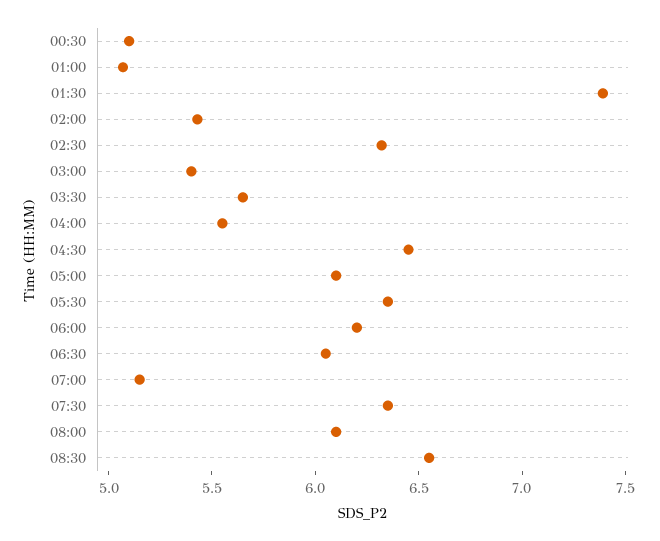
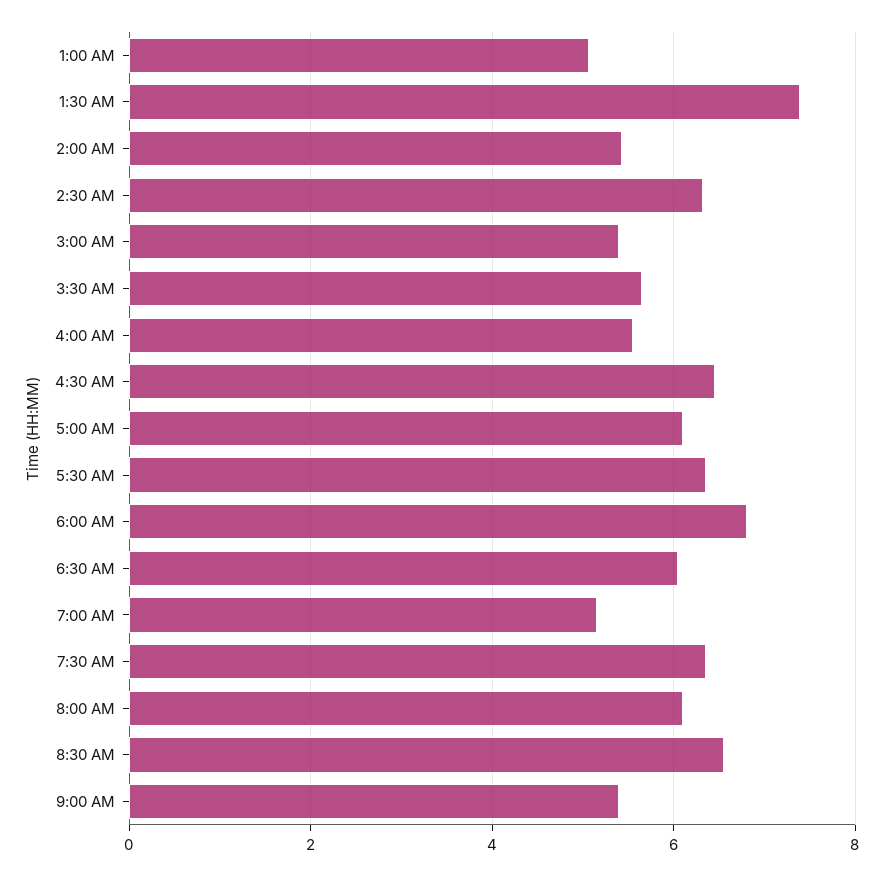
00:30: 5.1 -> none
06:00: 6.2 -> 6.8
9:00 AM: none -> 5.4

